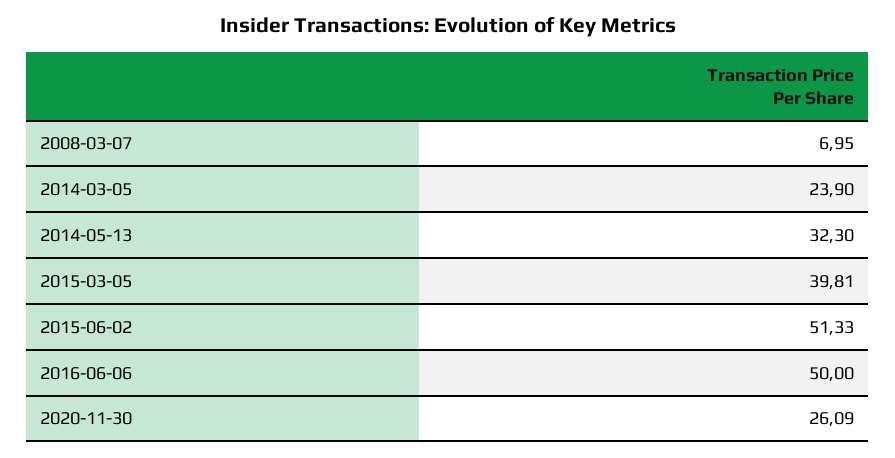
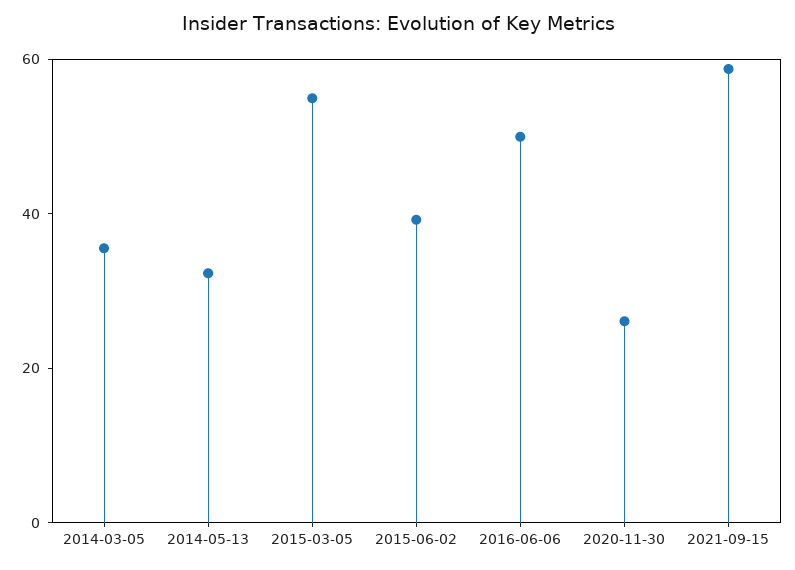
2008-03-07: 6.95 -> none
2014-03-05: 23.9 -> 35
2015-03-05: 39.81 -> 55
2015-06-02: 51.33 -> 40
2021-09-15: none -> 60

